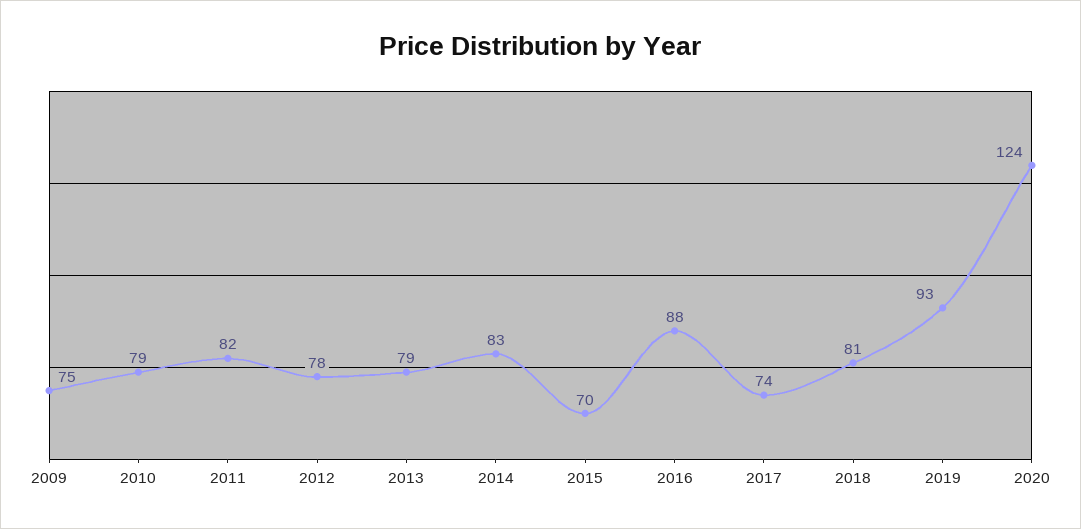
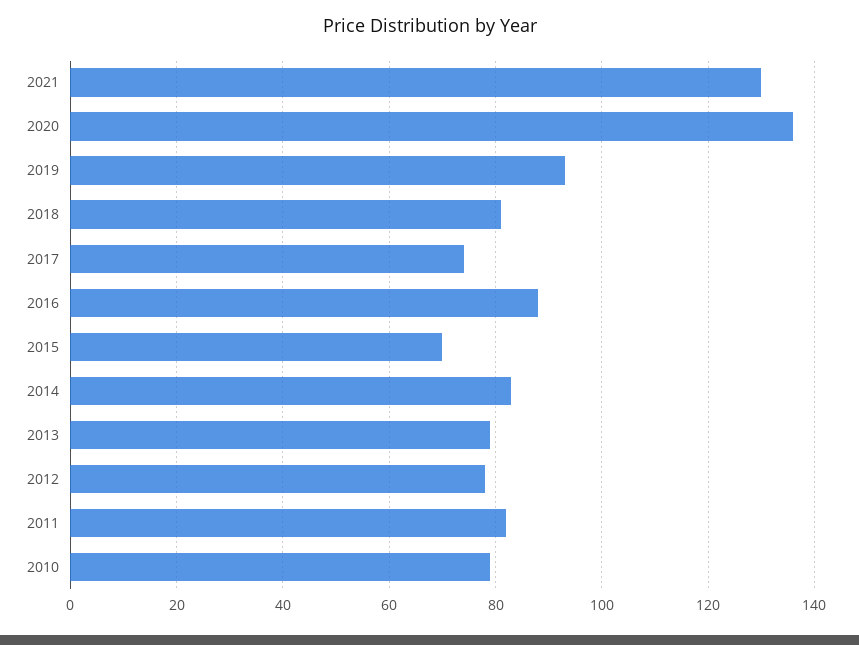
2009: 75 -> none
2020: 124 -> 135
2021: none -> 130

